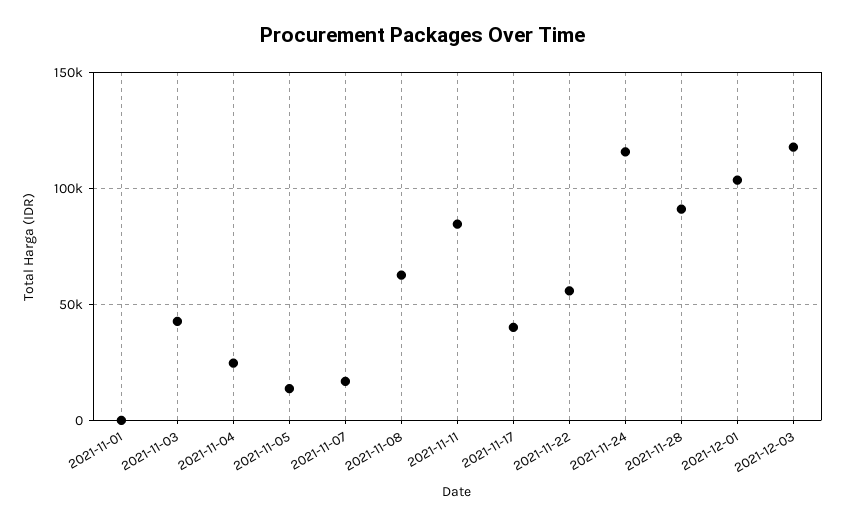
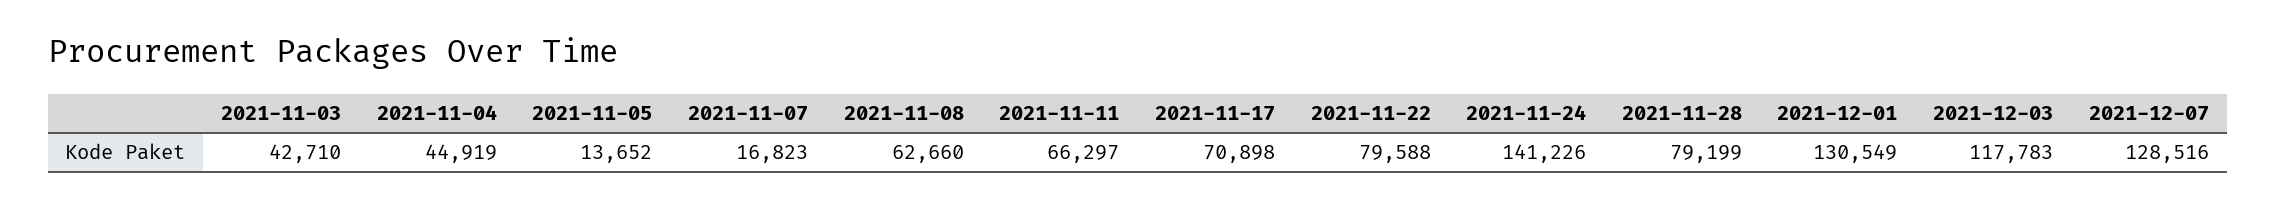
2021-11-01: 0 -> none
2021-11-04: 25000 -> 44919
2021-11-11: 85000 -> 66297
2021-11-17: 40000 -> 70898
2021-11-22: 55000 -> 79588
2021-11-24: 115000 -> 141226
2021-11-28: 90000 -> 79199
2021-12-01: 105000 -> 130549
2021-12-07: none -> 128516

